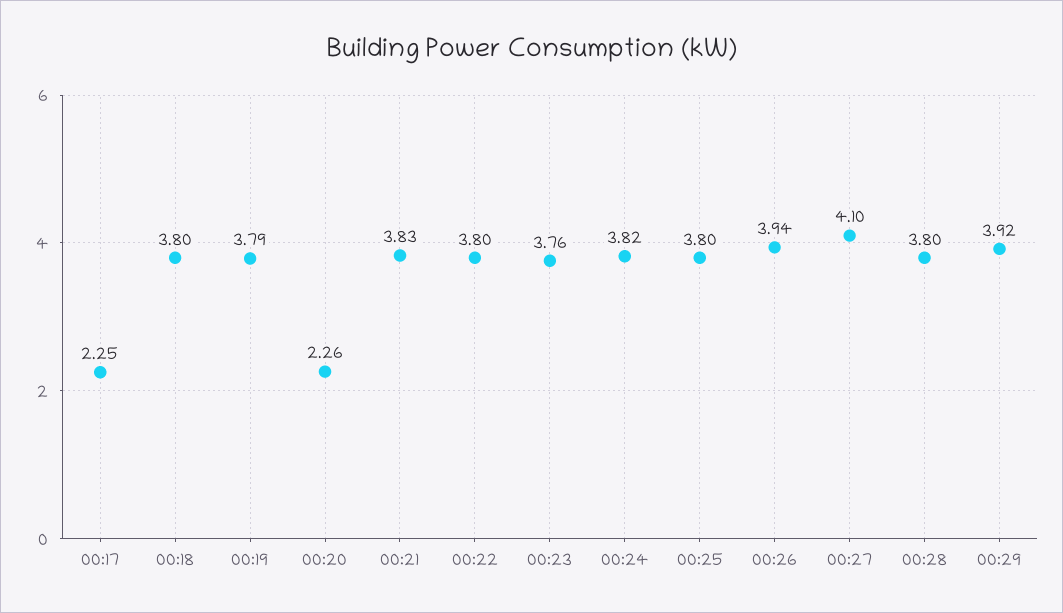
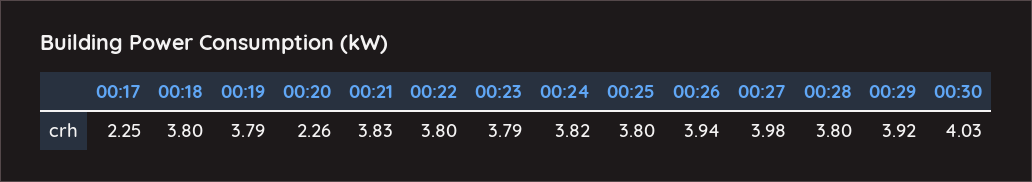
00:23: 3.76 -> 3.79
00:27: 4.1 -> 3.98
00:30: none -> 4.03

